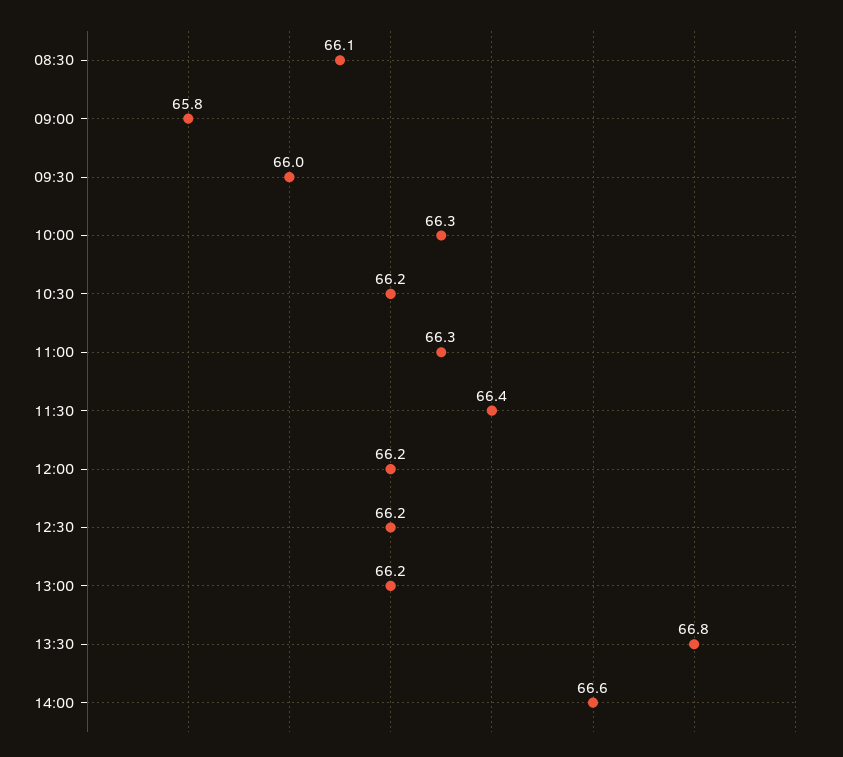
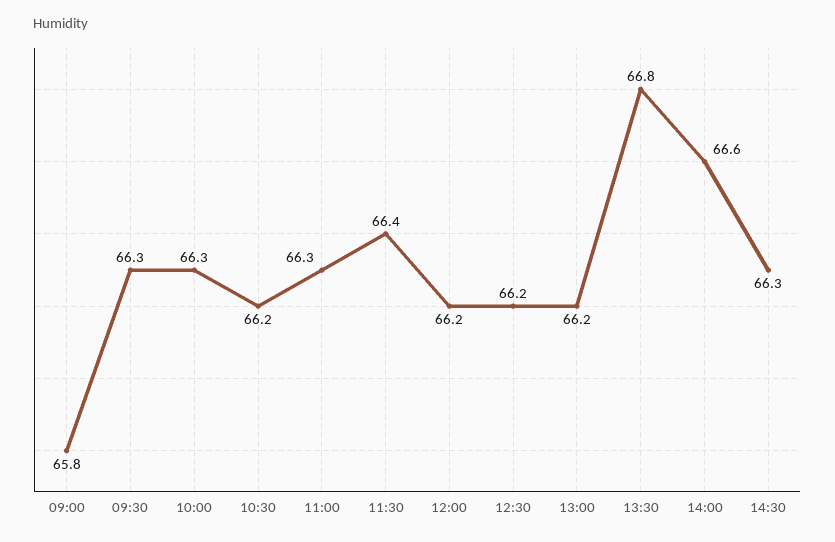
08:30: 66.1 -> none
09:30: 66 -> 66.3
14:30: none -> 66.3

